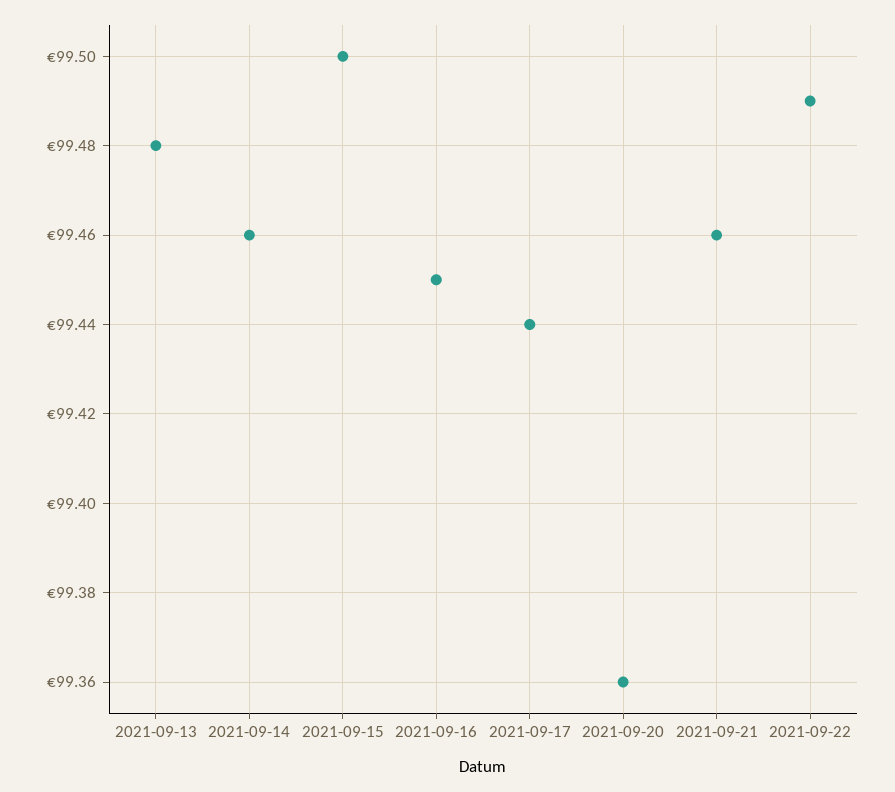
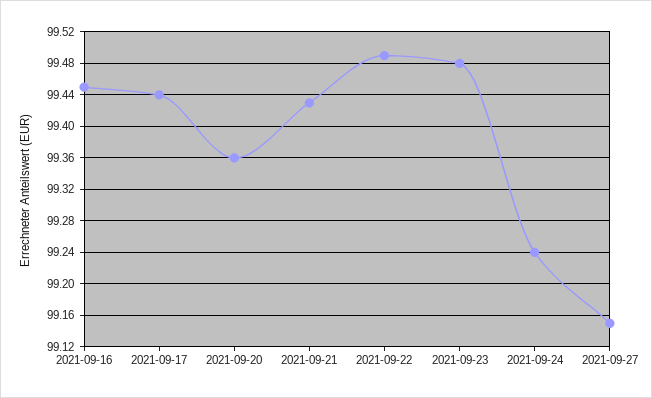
2021-09-13: 99.48 -> none
2021-09-14: 99.46 -> none
2021-09-15: 99.5 -> none
2021-09-21: 99.46 -> 99.43
2021-09-23: none -> 99.48
2021-09-24: none -> 99.24
2021-09-27: none -> 99.15

